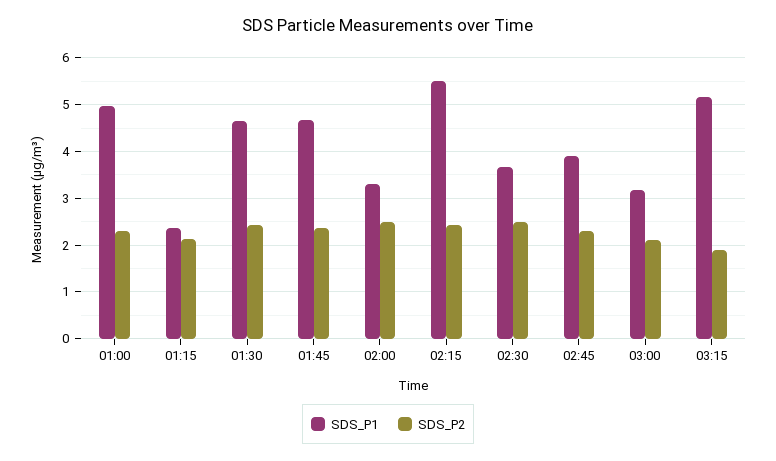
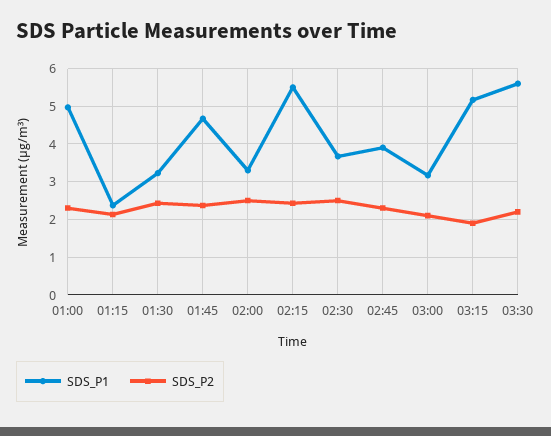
SDS_P1, 01:30: 4.6 -> 3.2
SDS_P1, 03:30: none -> 5.6
SDS_P2, 03:30: none -> 2.2

